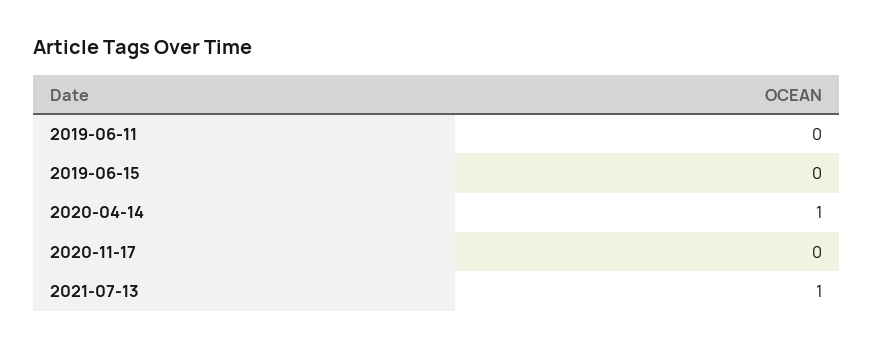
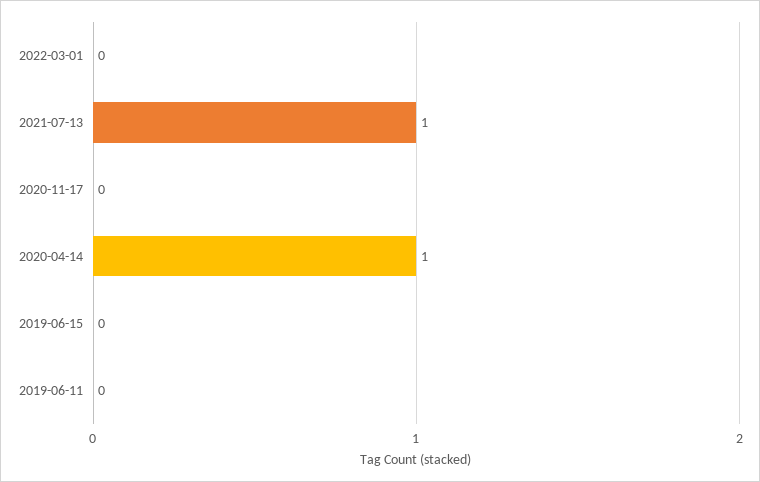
2022-03-01: none -> 0

